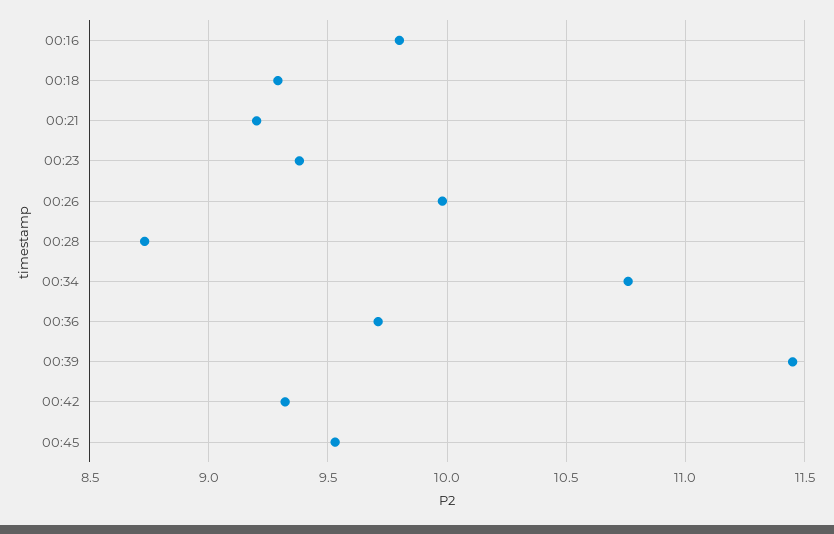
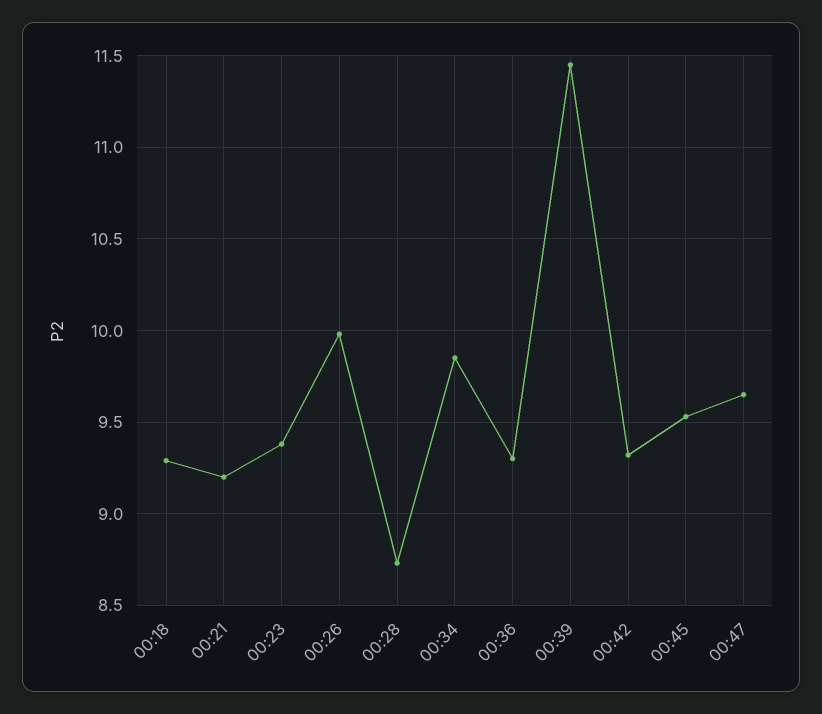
00:16: 9.8 -> none
00:34: 10.75 -> 9.85
00:36: 9.7 -> 9.3
00:47: none -> 9.65

